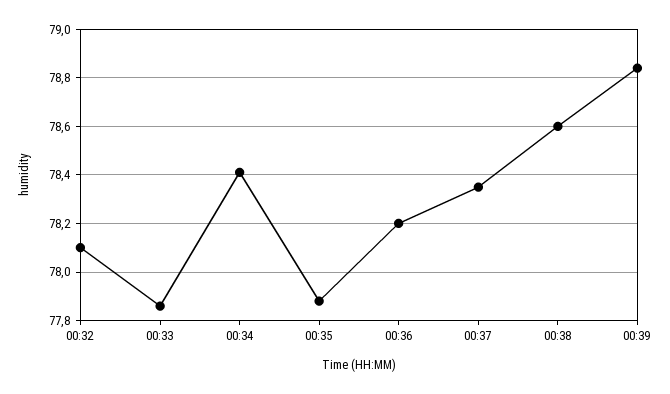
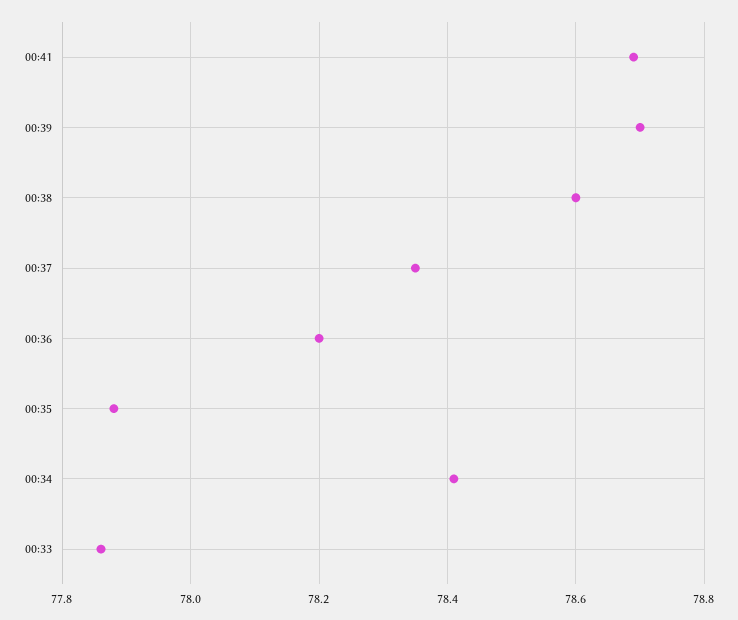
00:32: 78.1 -> none
00:39: 78.85 -> 78.7
00:41: none -> 78.7

